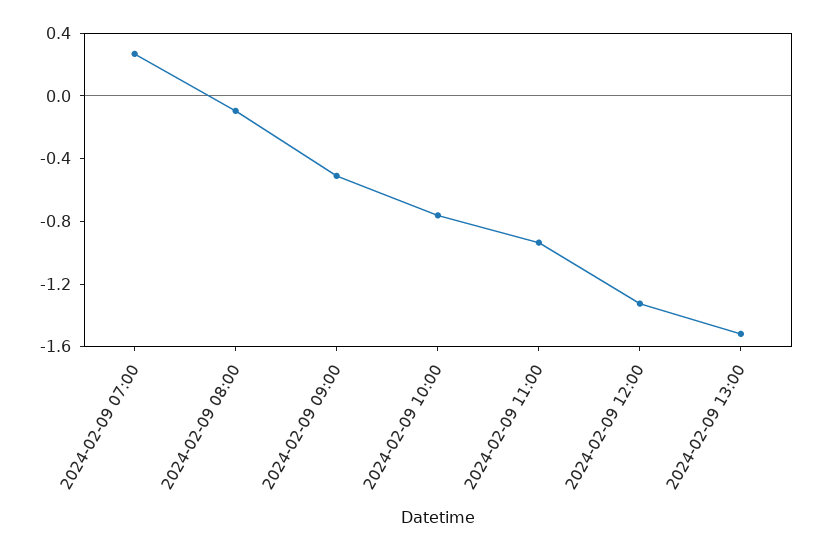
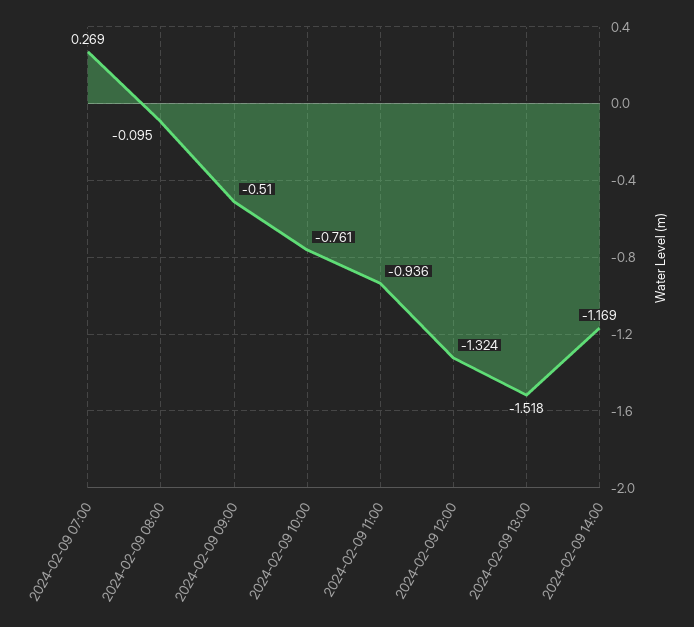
2024-02-09 14:00: none -> -1.169

